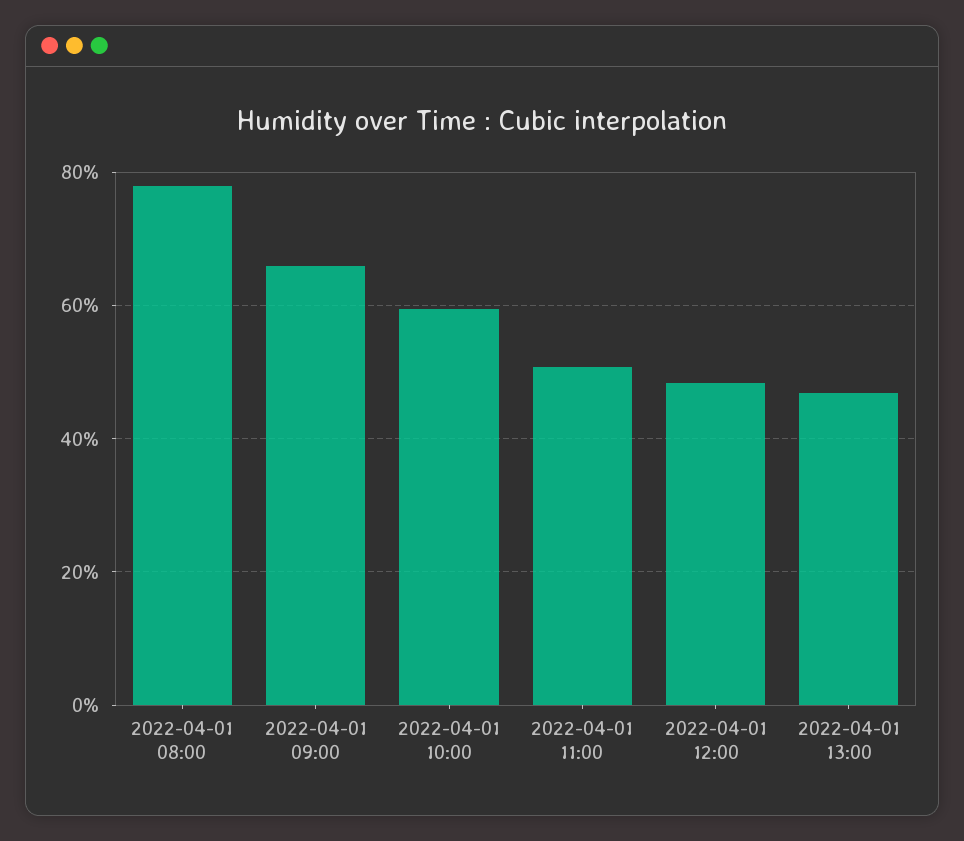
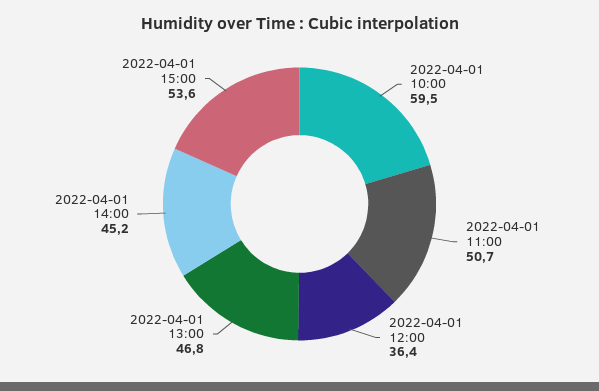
2022-04-01 08:00: 78 -> none
2022-04-01 09:00: 66 -> none
2022-04-01 12:00: 48 -> 36.4
2022-04-01 14:00: none -> 45.2
2022-04-01 15:00: none -> 53.6

